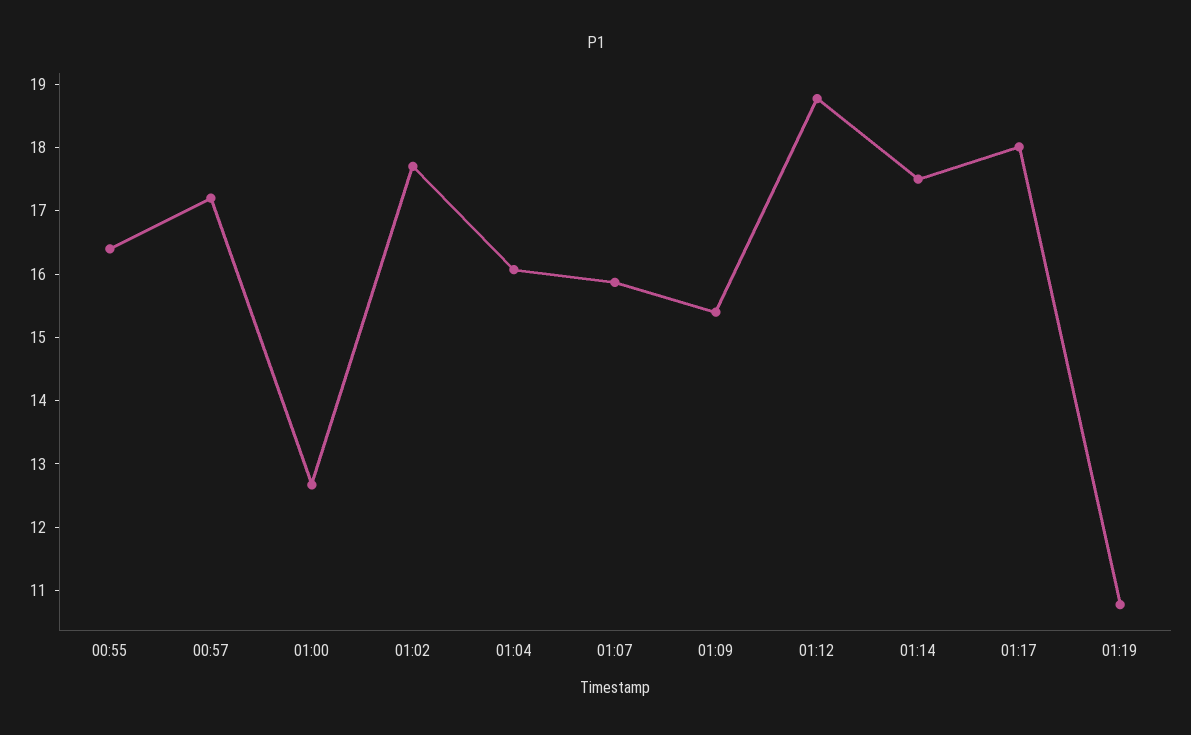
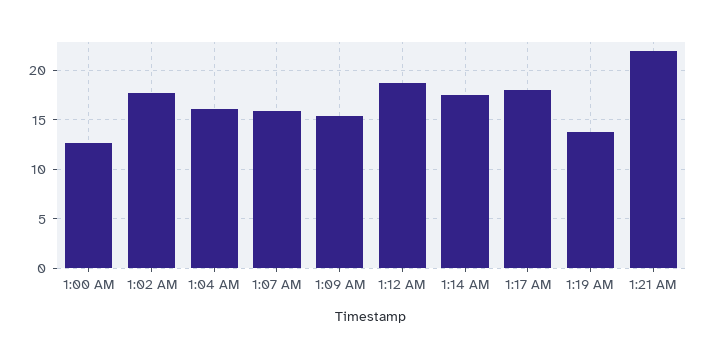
00:55: 16.4 -> none
00:57: 17.2 -> none
01:19: 10.8 -> 14
1:21 AM: none -> 22

